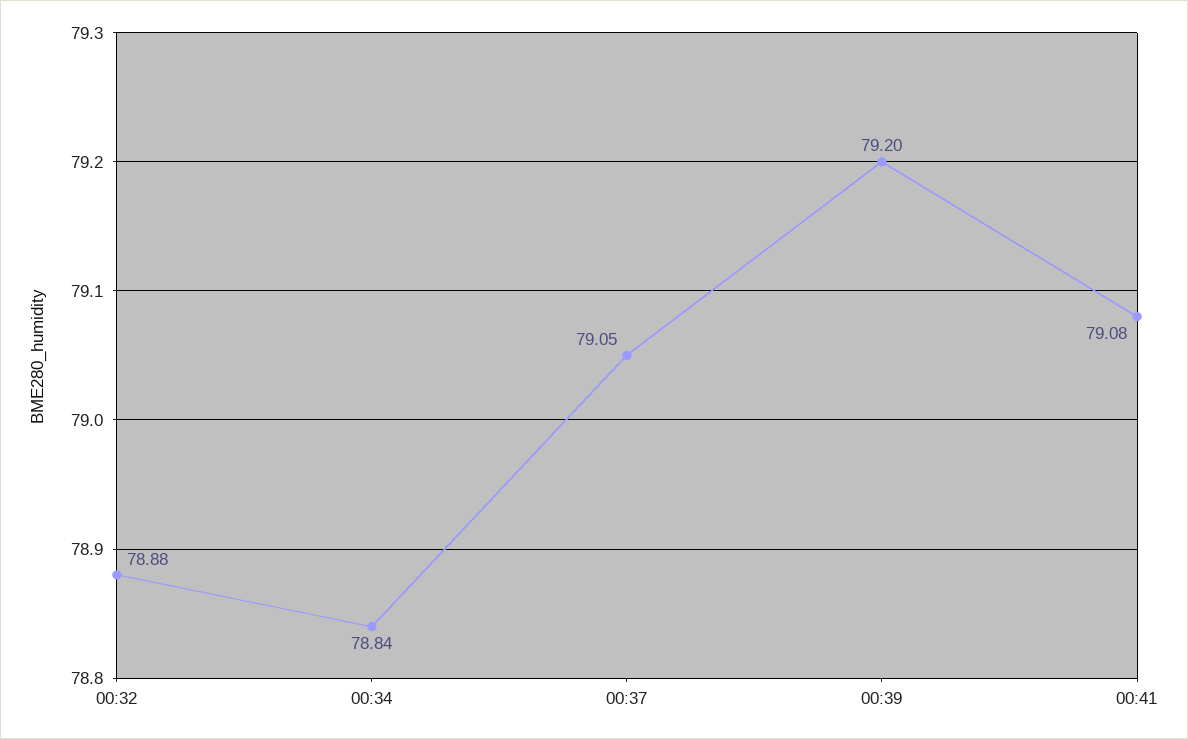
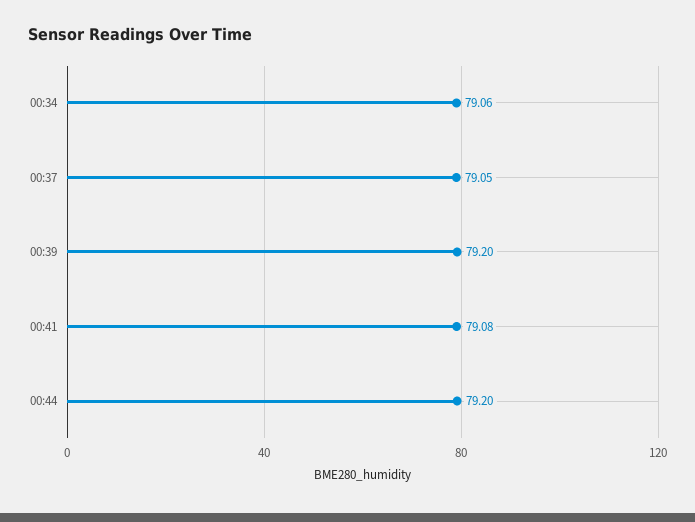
00:32: 78.88 -> none
00:34: 78.84 -> 79.06
00:44: none -> 79.2

